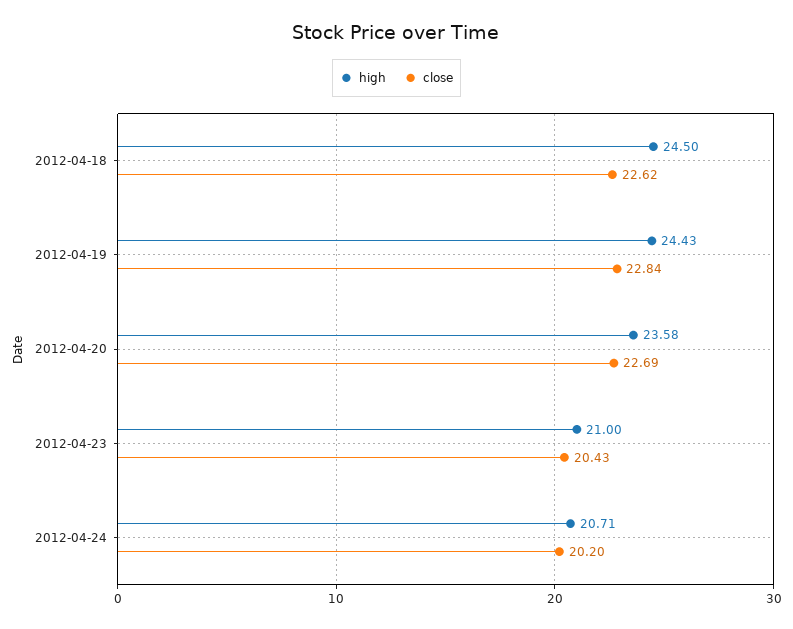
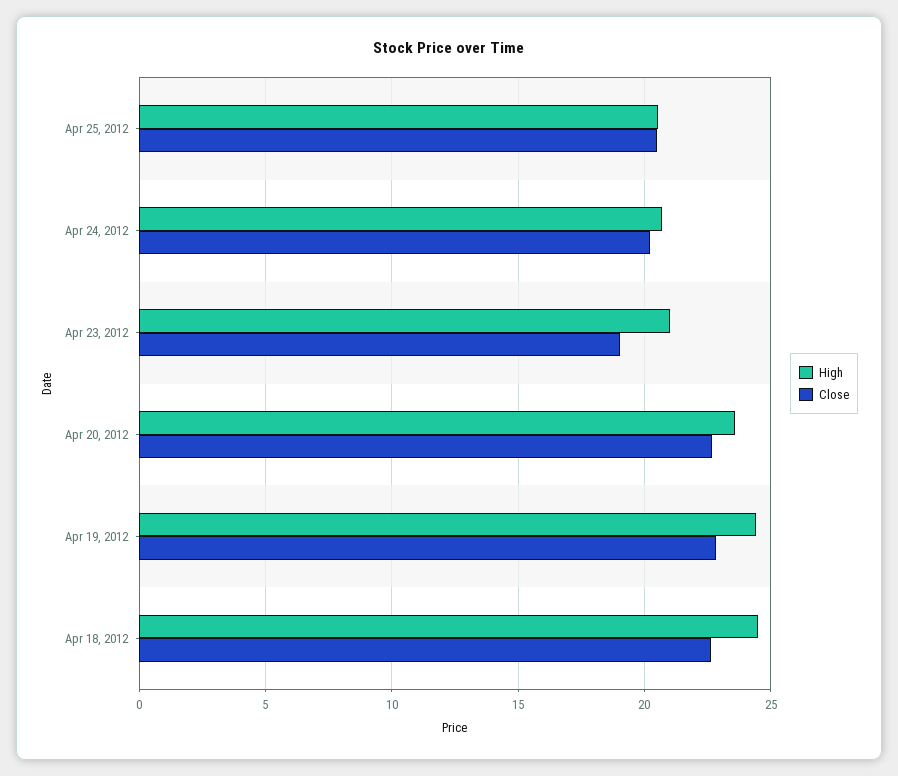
close, 2012-04-23: 20.43 -> 19
high, Apr 25, 2012: none -> 20.5
close, Apr 25, 2012: none -> 20.5

